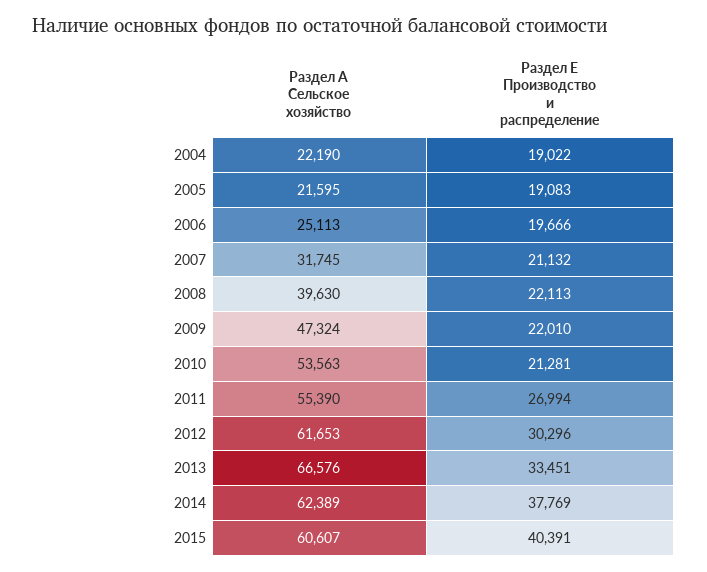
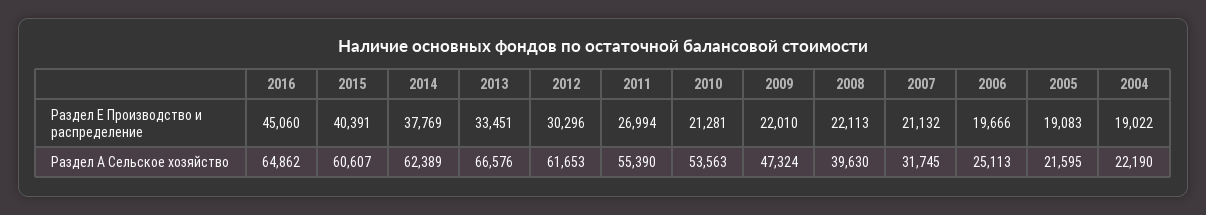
Раздел E Производство и распределение, 2016: none -> 45060
Раздел А Сельское хозяйство, 2016: none -> 64862

